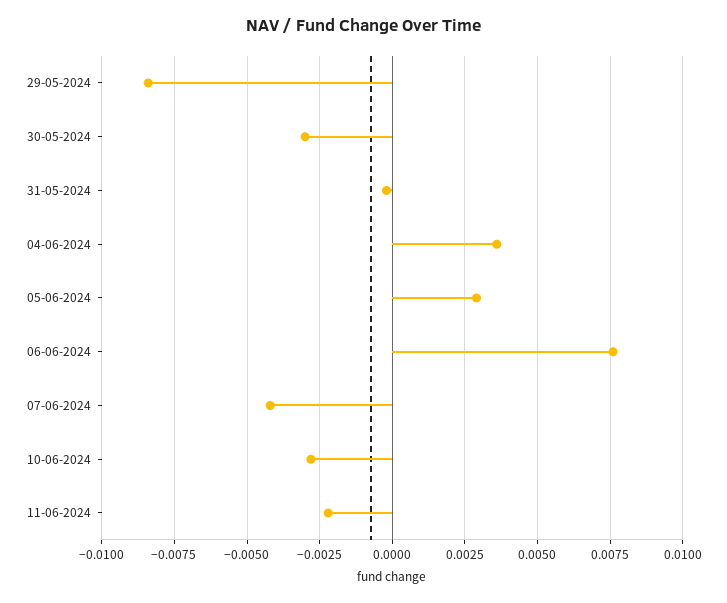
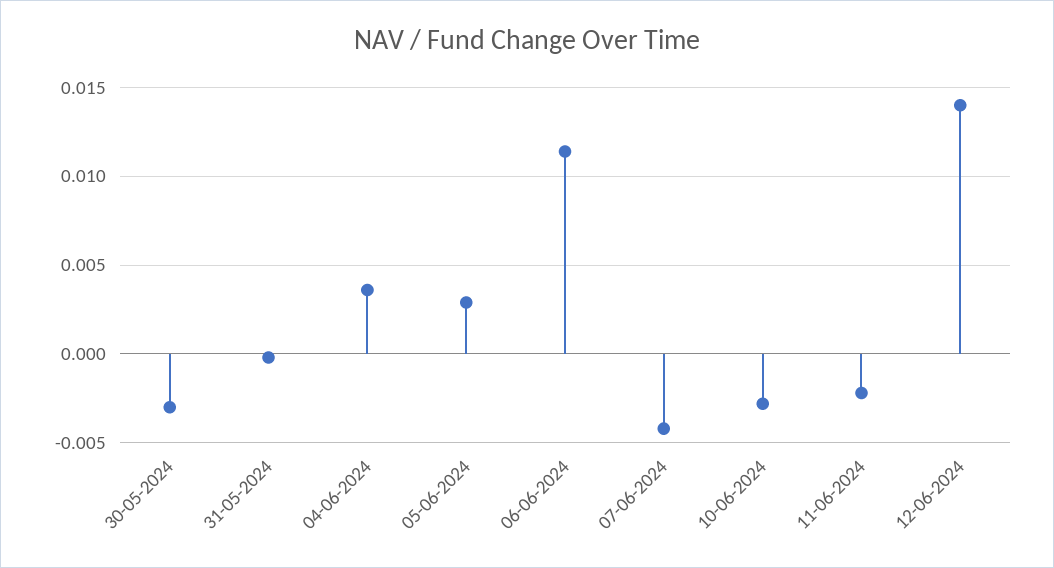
29-05-2024: -0.0085 -> none
06-06-2024: 0.0075 -> 0.0115
12-06-2024: none -> 0.014

